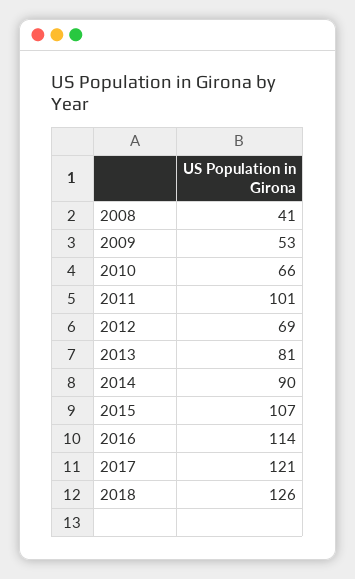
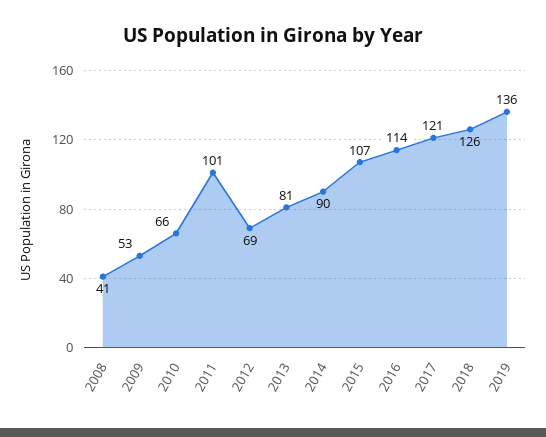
2019: none -> 136

